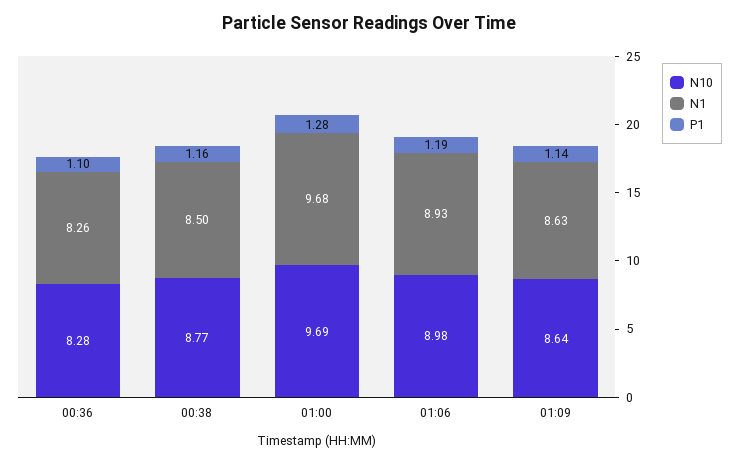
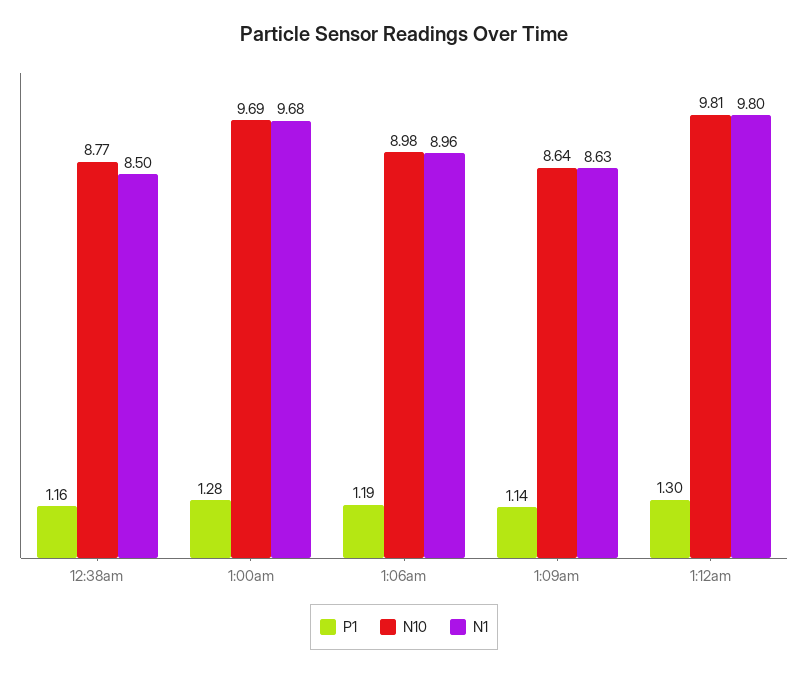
N10, 00:36: 8.28 -> none
N1, 00:36: 8.26 -> none
P1, 00:36: 1.1 -> none
N1, 01:06: 8.93 -> 8.96
P1, 1:12am: none -> 1.3
N10, 1:12am: none -> 9.81
N1, 1:12am: none -> 9.8

